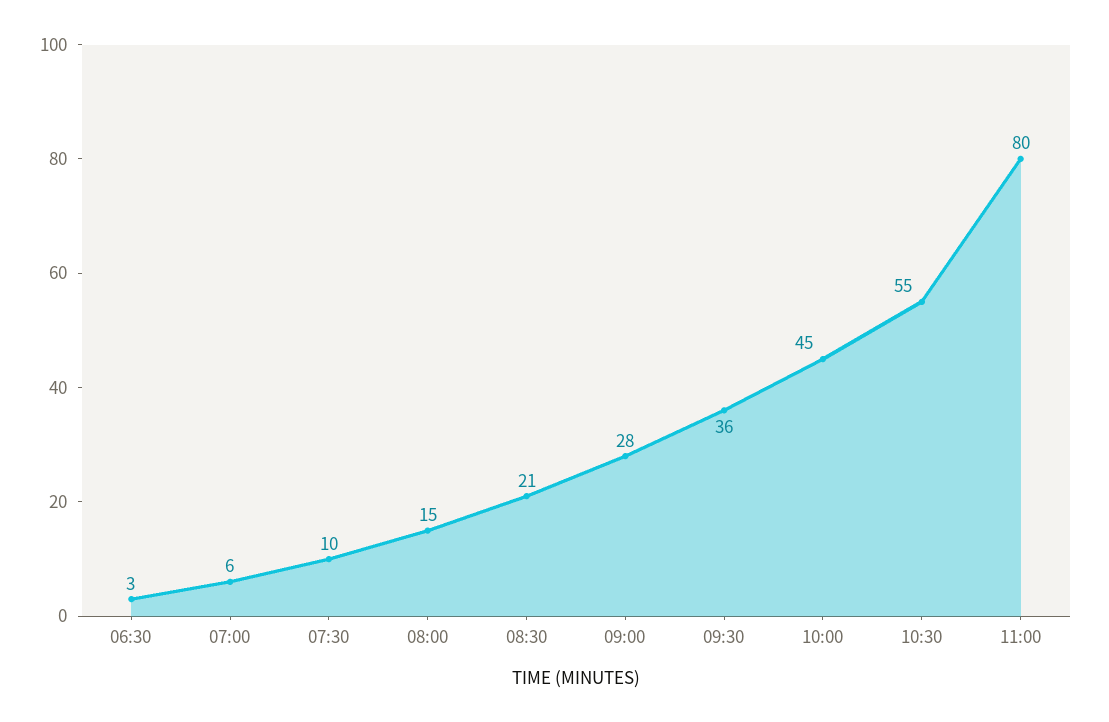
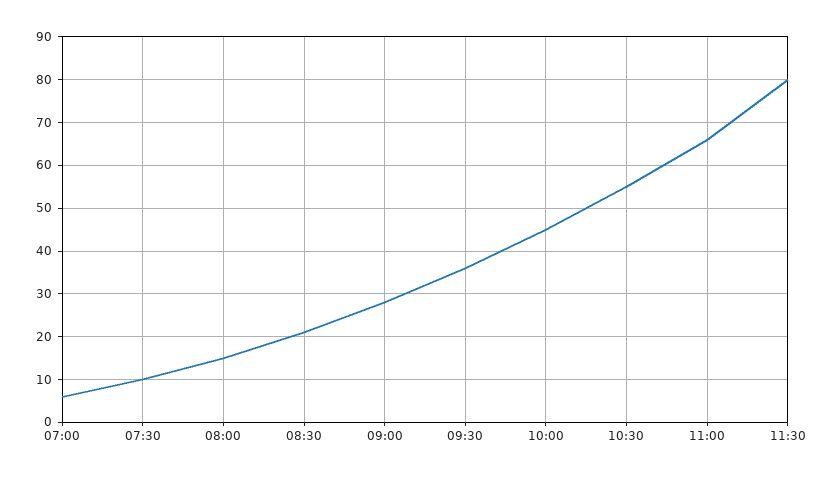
06:30: 3 -> none
11:00: 80 -> 65
11:30: none -> 80

